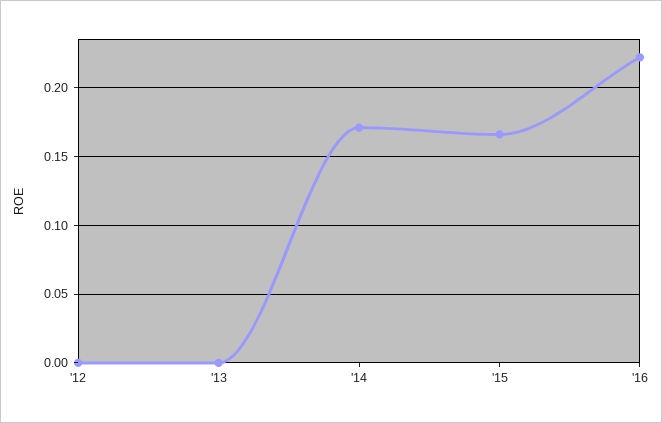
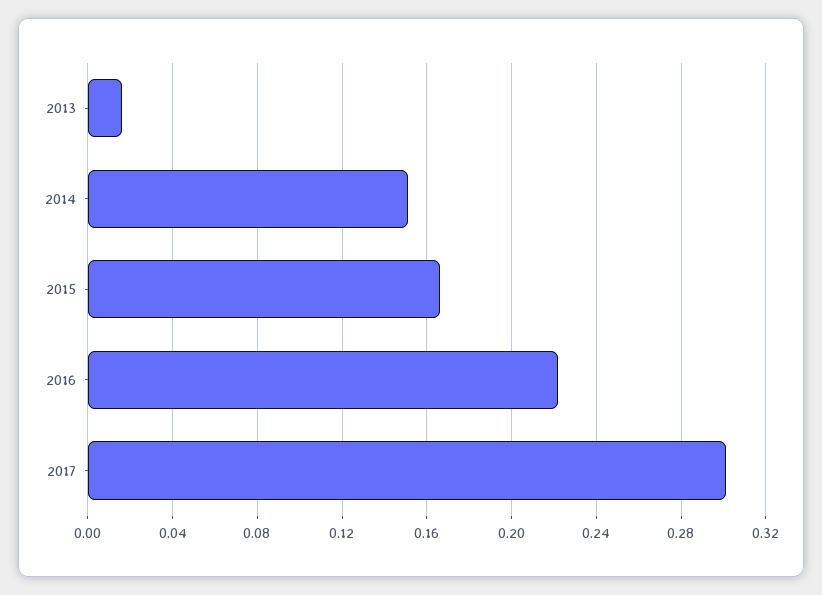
'12: 0 -> none
'13: 0 -> 0.015
'14: 0.17 -> 0.15
2017: none -> 0.3

